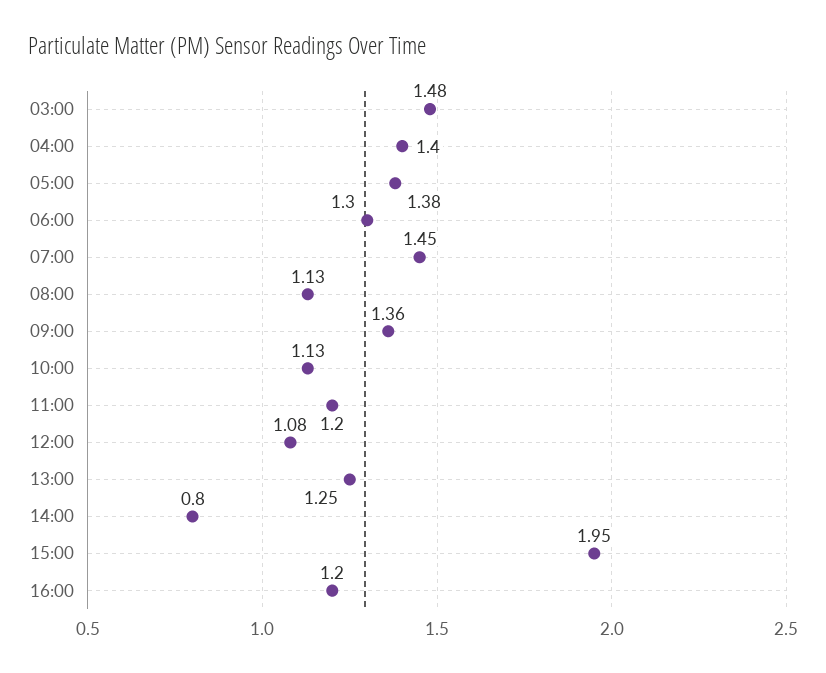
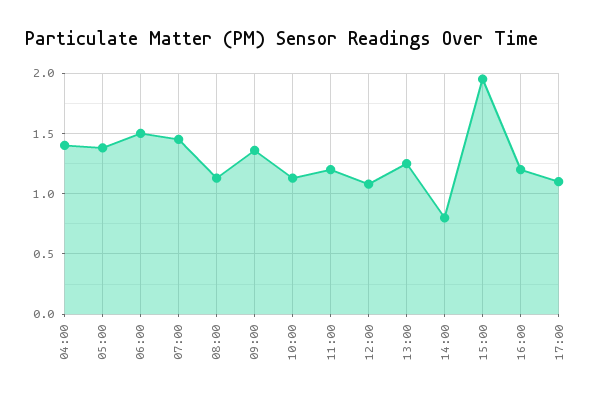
03:00: 1.48 -> none
06:00: 1.3 -> 1.5
17:00: none -> 1.1

